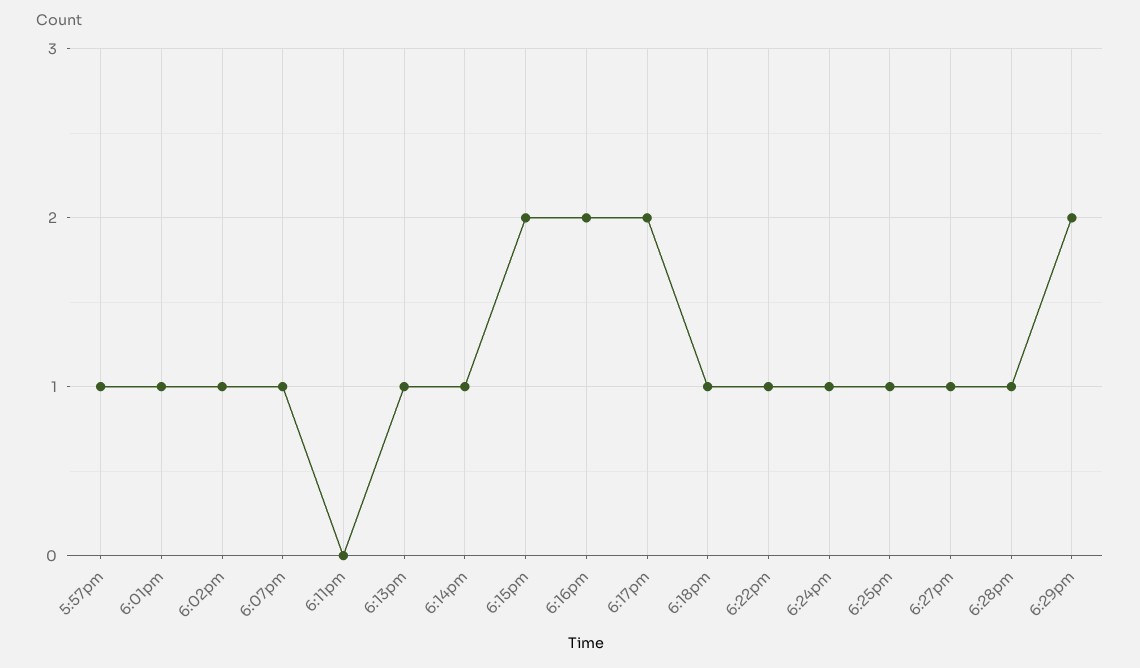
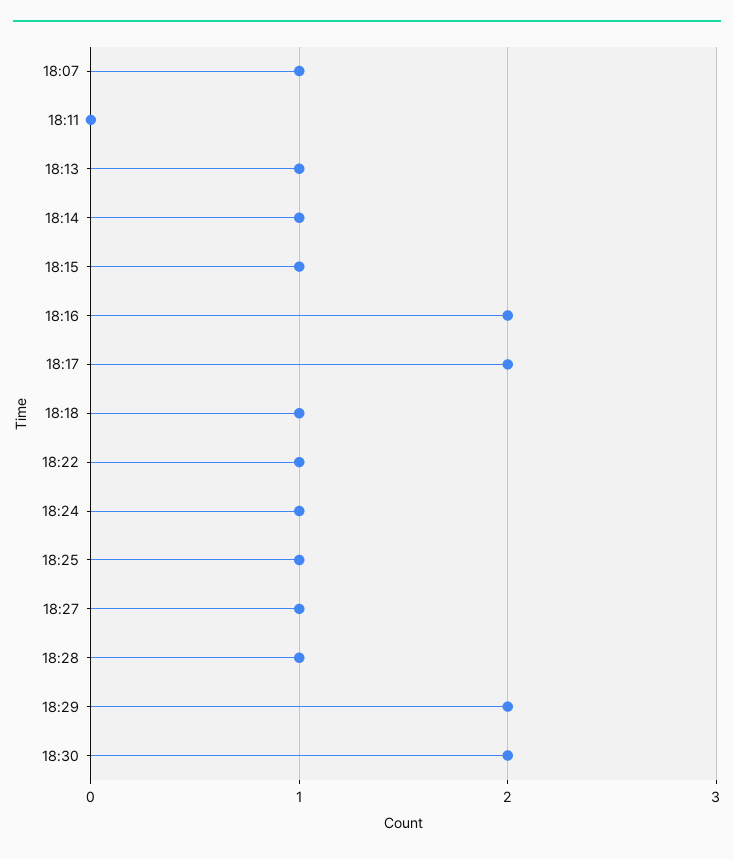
5:57pm: 1 -> none
6:01pm: 1 -> none
6:02pm: 1 -> none
6:15pm: 2 -> 1
18:30: none -> 2

